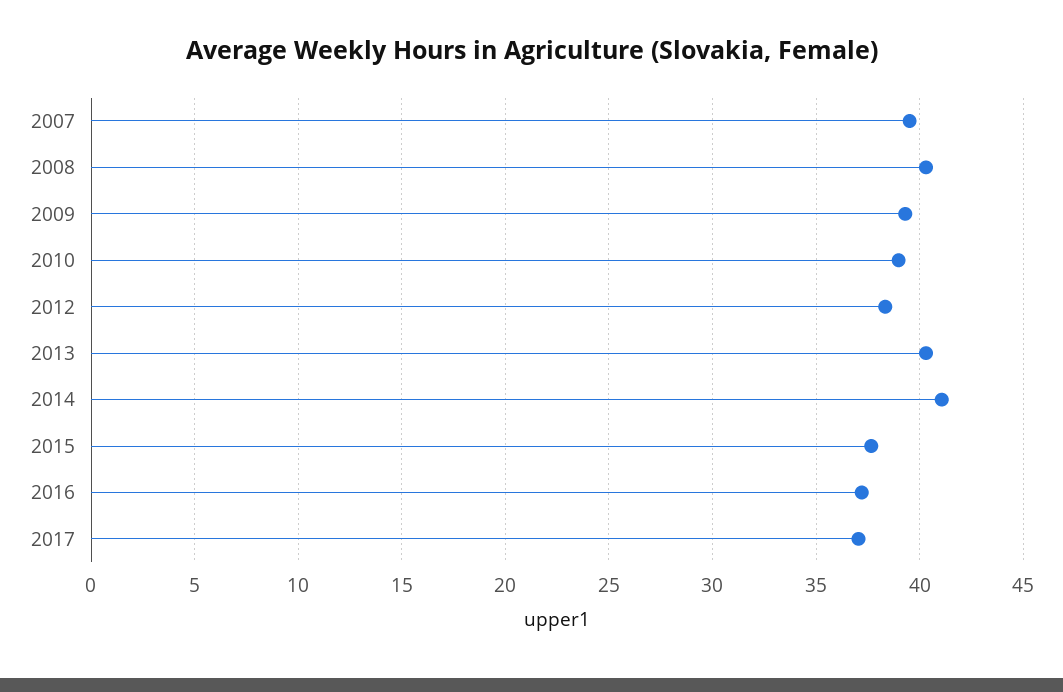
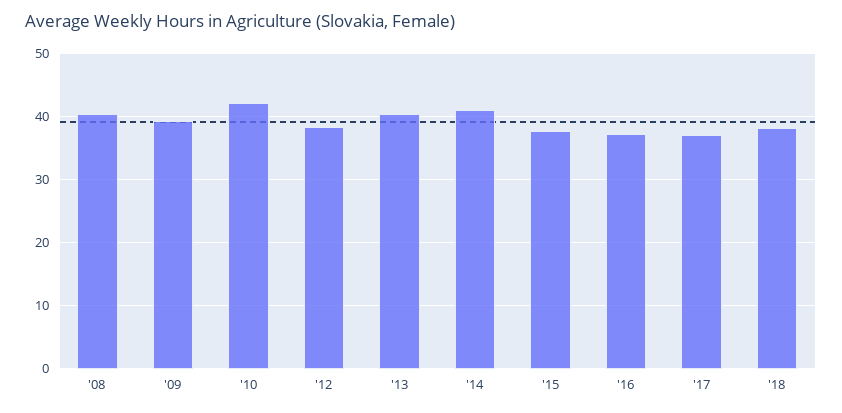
2007: 39.5 -> none
2010: 39 -> 42
'18: none -> 38

